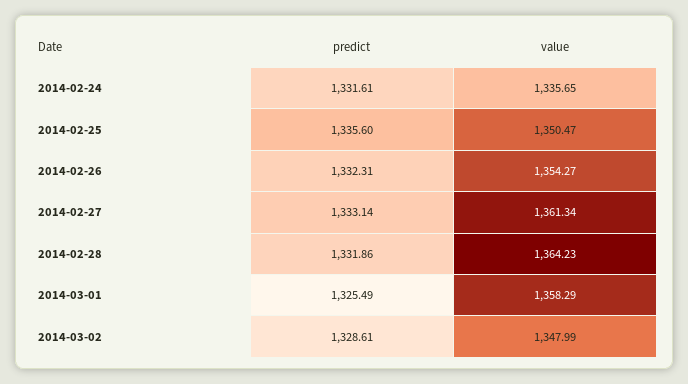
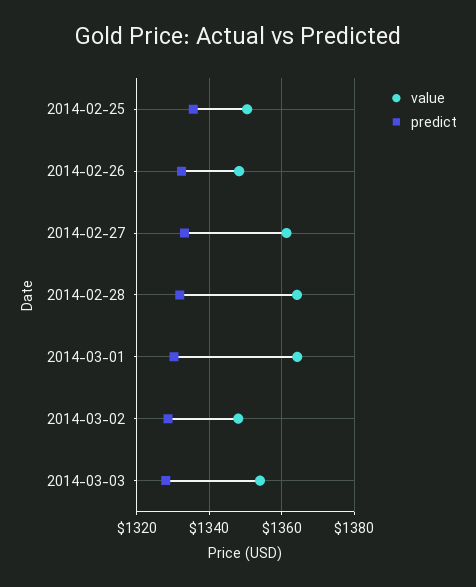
predict, 2014-02-24: 1331.61 -> none
value, 2014-02-24: 1335.65 -> none
value, 2014-02-26: 1354.27 -> 1348
predict, 2014-03-01: 1325.49 -> 1330
value, 2014-03-01: 1358.29 -> 1364
value, 2014-03-03: none -> 1354
predict, 2014-03-03: none -> 1328

